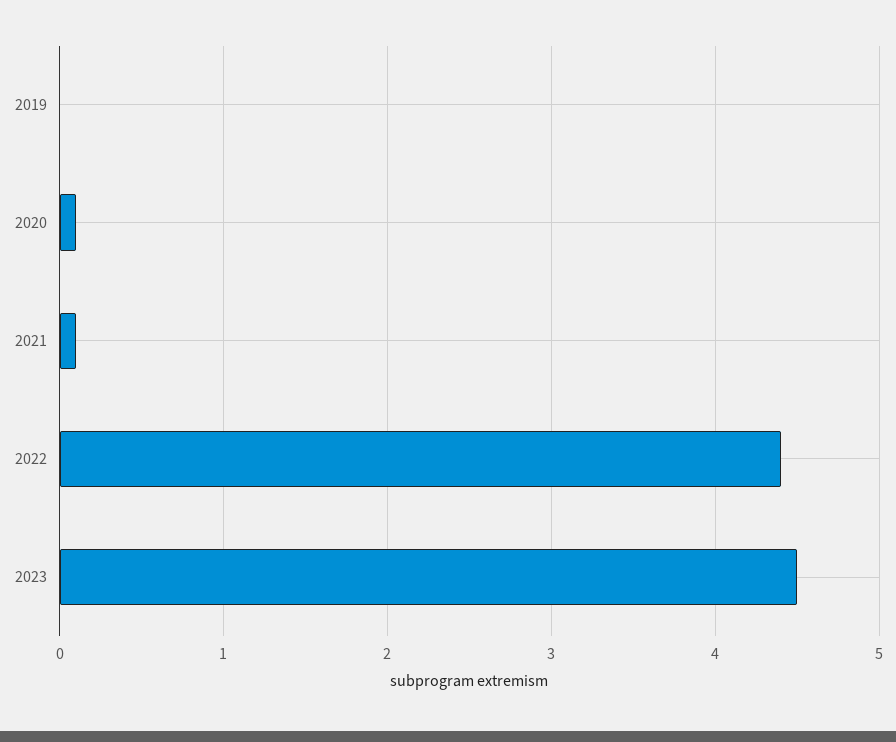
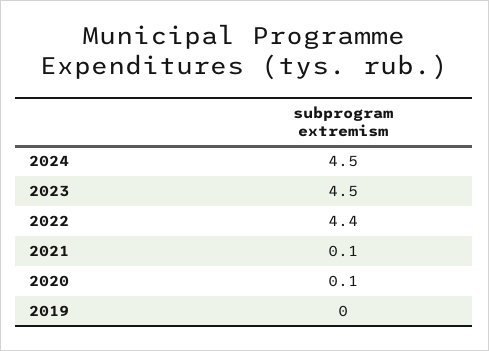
2024: none -> 4.5

